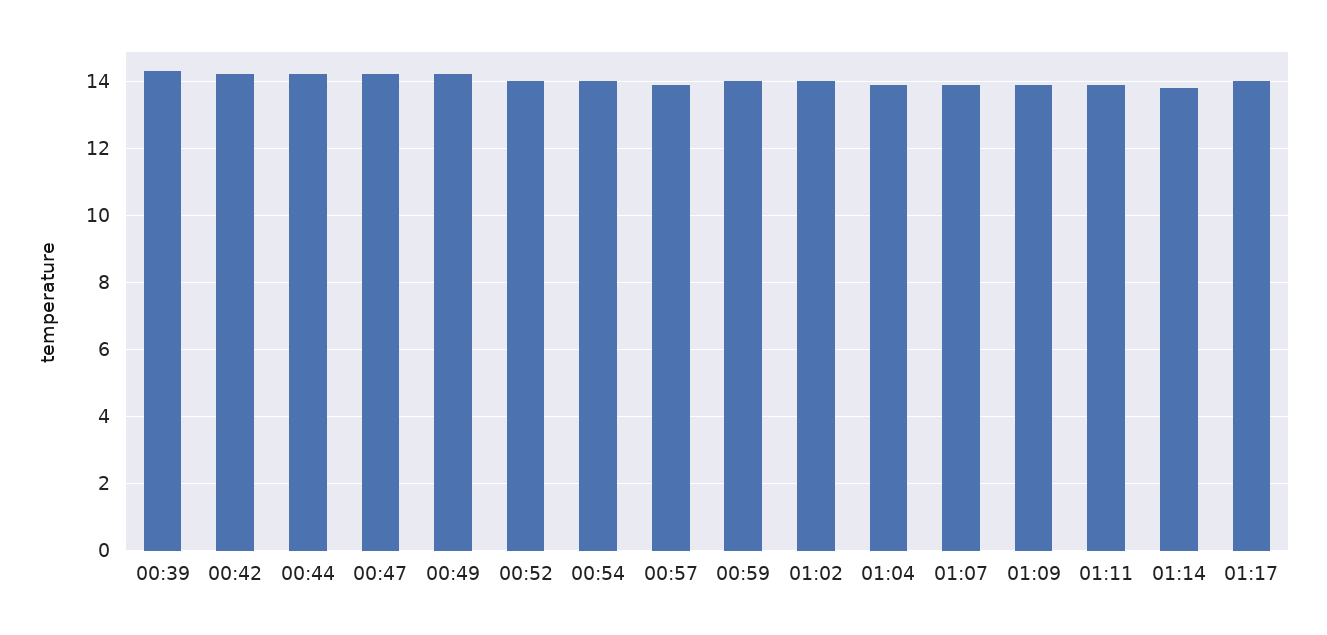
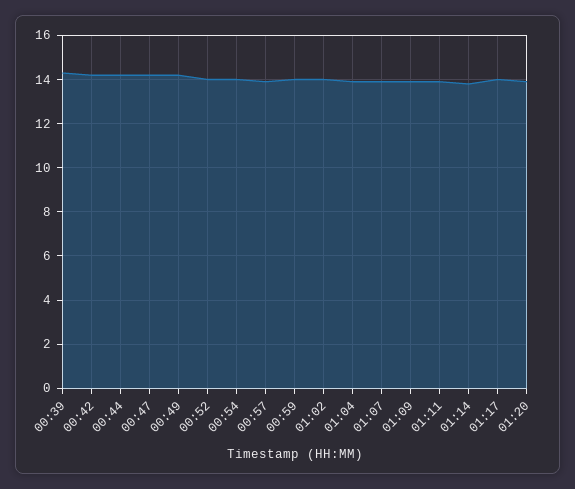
01:20: none -> 14

